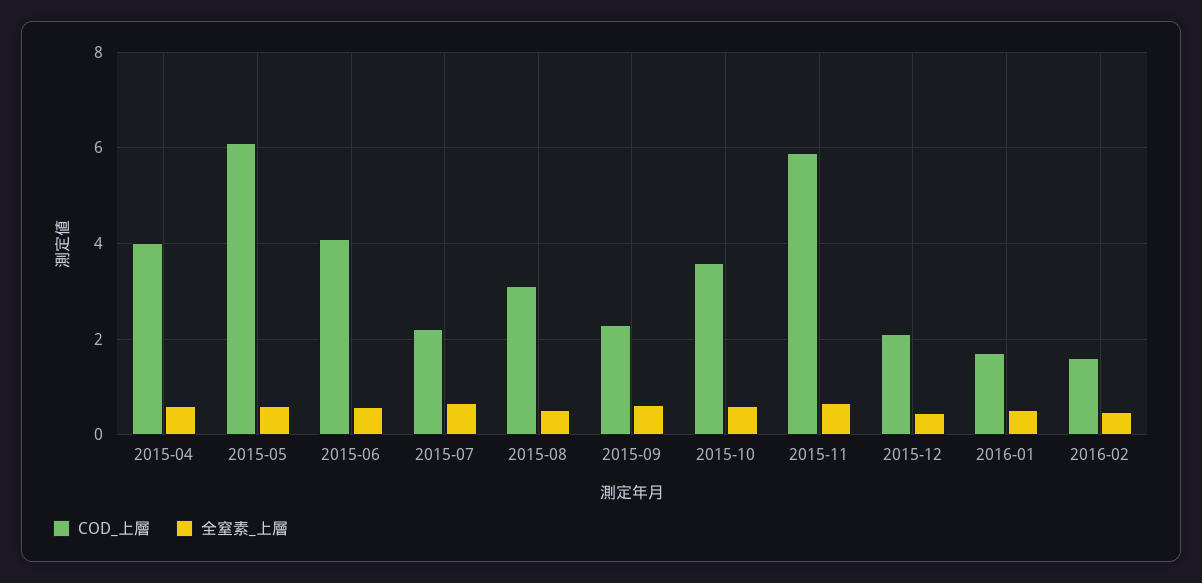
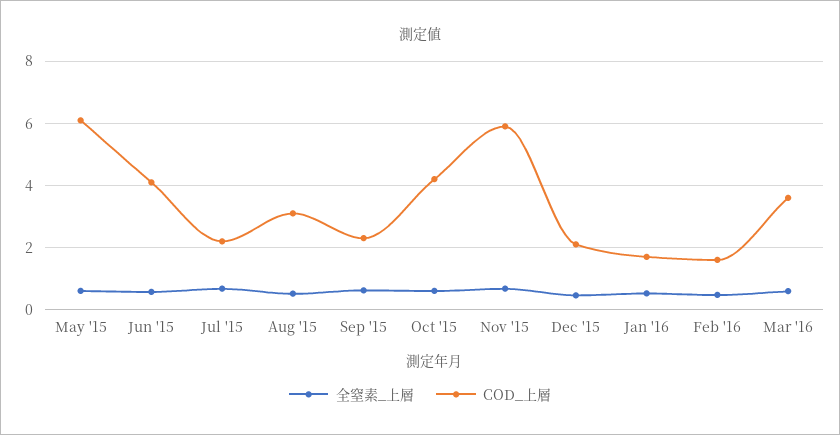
COD_上層, 2015-04: 4 -> none
全窒素_上層, 2015-04: 0.6 -> none
COD_上層, 2015-10: 3.6 -> 4.2
全窒素_上層, Mar '16: none -> 0.6
COD_上層, Mar '16: none -> 3.6

